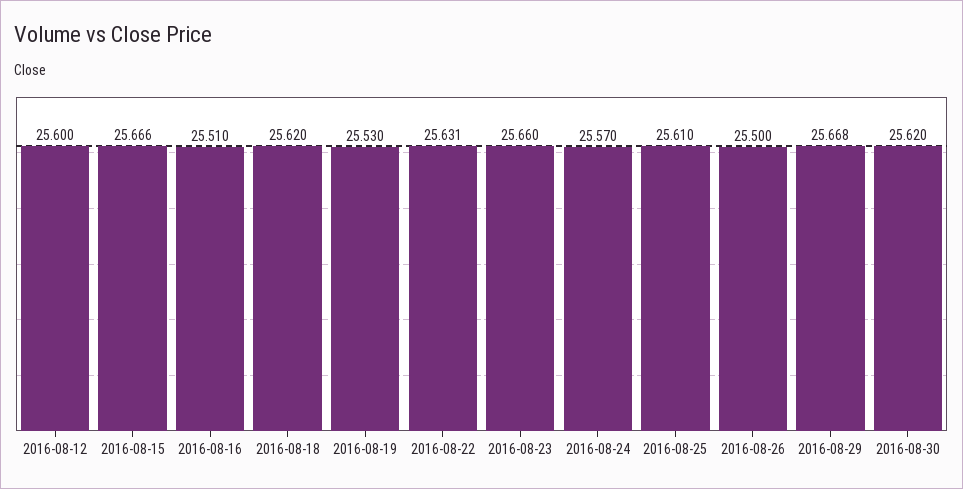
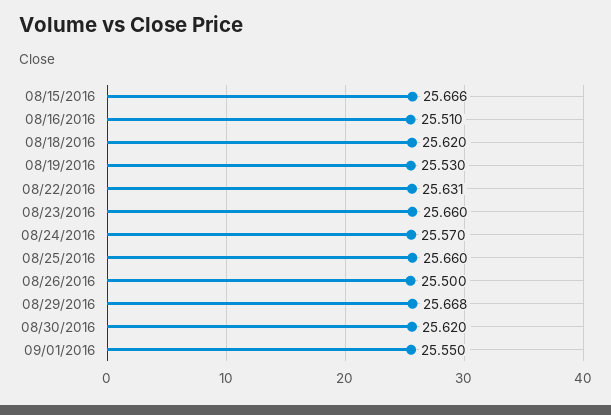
2016-08-12: 25.6 -> none
2016-08-25: 25.61 -> 25.66
09/01/2016: none -> 25.55

